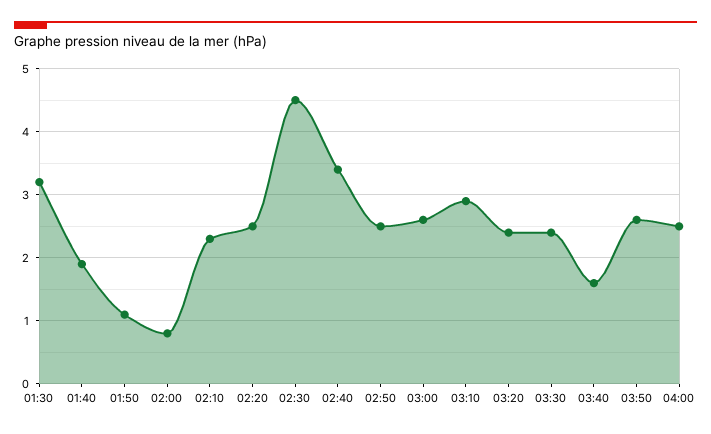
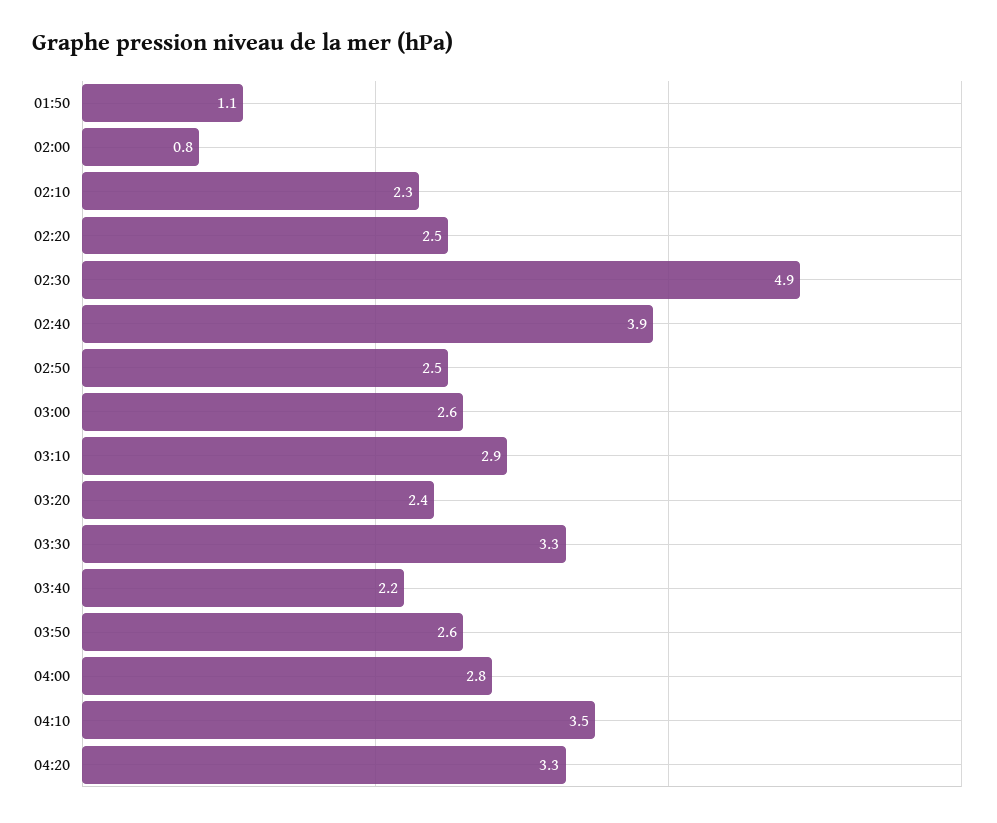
01:30: 3.2 -> none
01:40: 1.9 -> none
02:30: 4.5 -> 4.9
02:40: 3.4 -> 3.9
03:30: 2.4 -> 3.3
03:40: 1.6 -> 2.2
04:00: 2.5 -> 2.8
04:10: none -> 3.5
04:20: none -> 3.3

